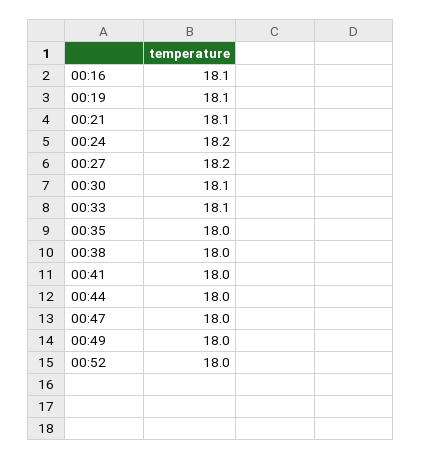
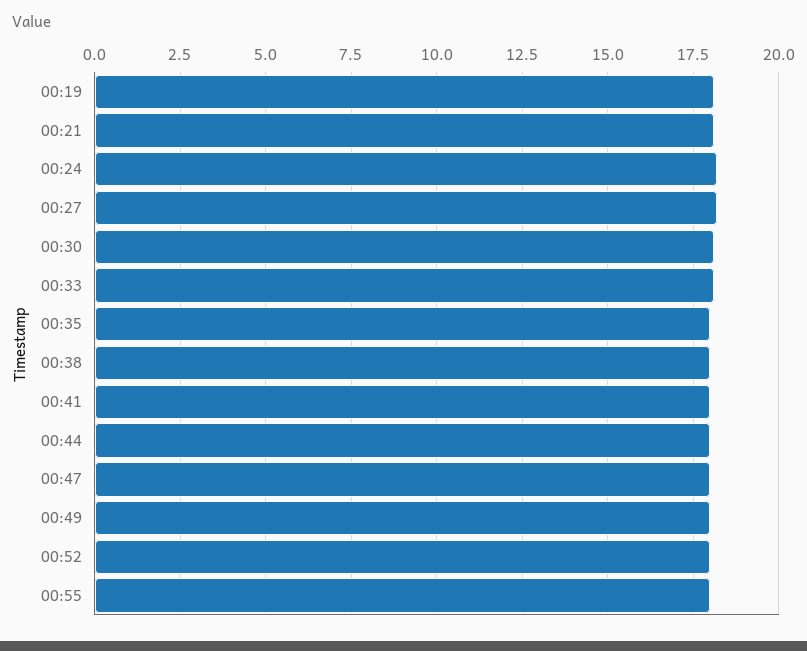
00:16: 18.1 -> none
00:55: none -> 18

